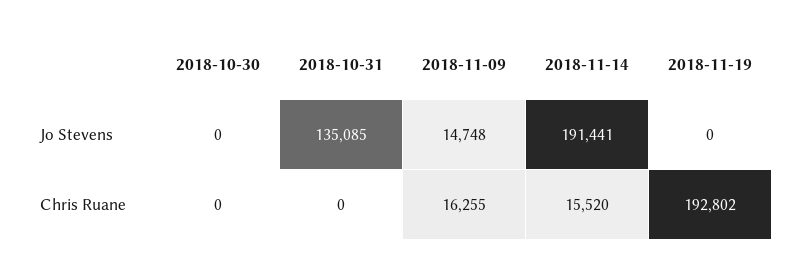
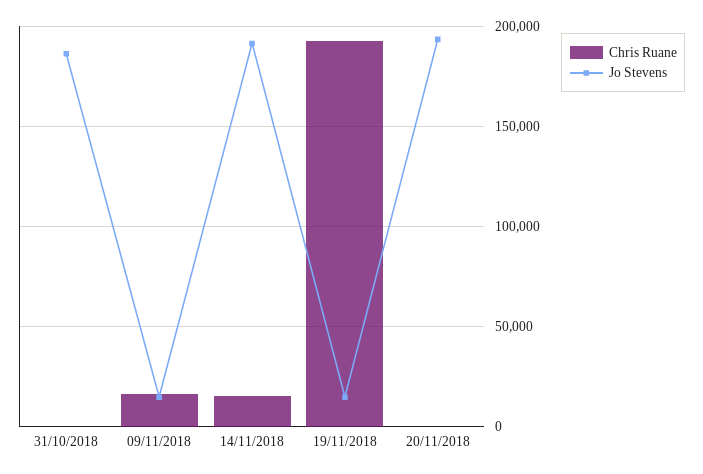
Jo Stevens, 2018-10-30: 0 -> none
Jo Stevens, 2018-10-31: 135085 -> 185000
Jo Stevens, 2018-11-19: 0 -> 15000
Chris Ruane, 2018-10-30: 0 -> none
Chris Ruane, 20/11/2018: none -> 0
Jo Stevens, 20/11/2018: none -> 195000

